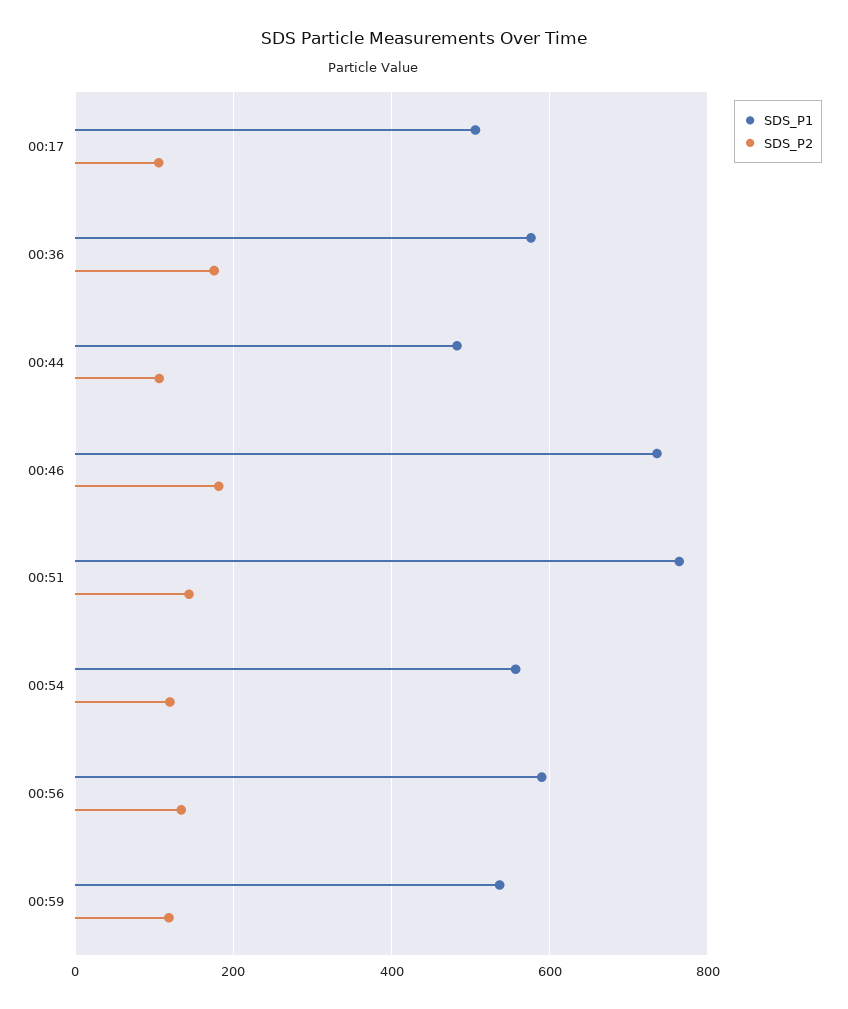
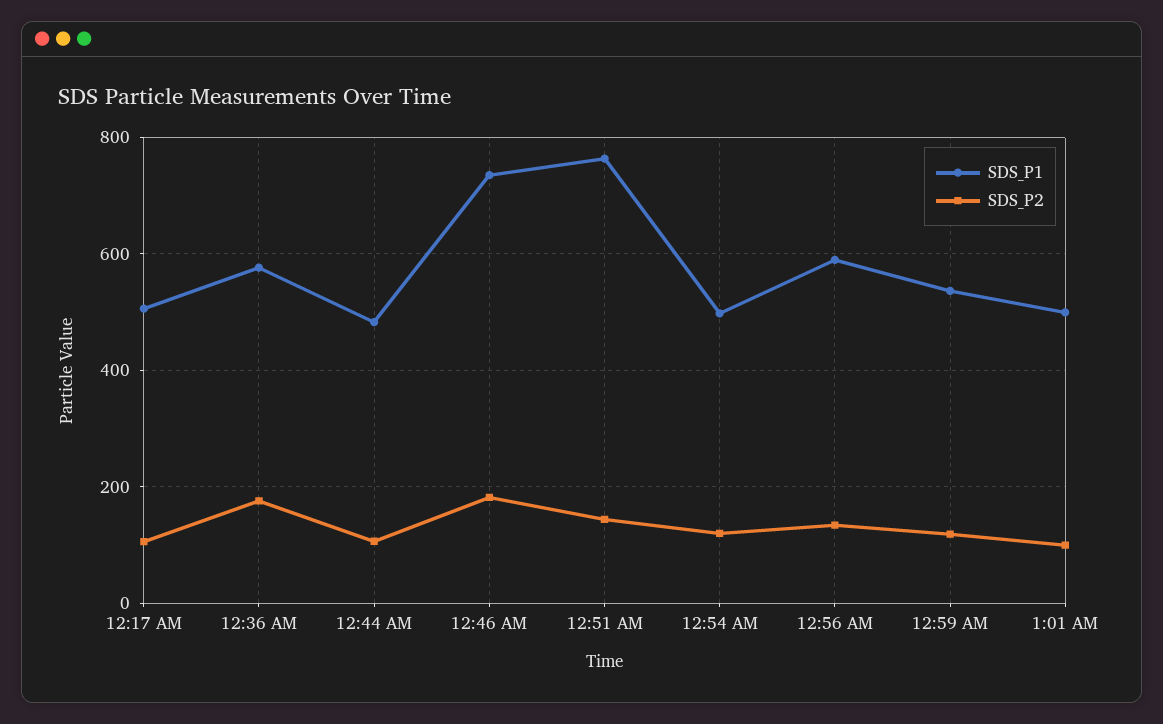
SDS_P1, 00:54: 560 -> 500
SDS_P1, 1:01 AM: none -> 500
SDS_P2, 1:01 AM: none -> 100

